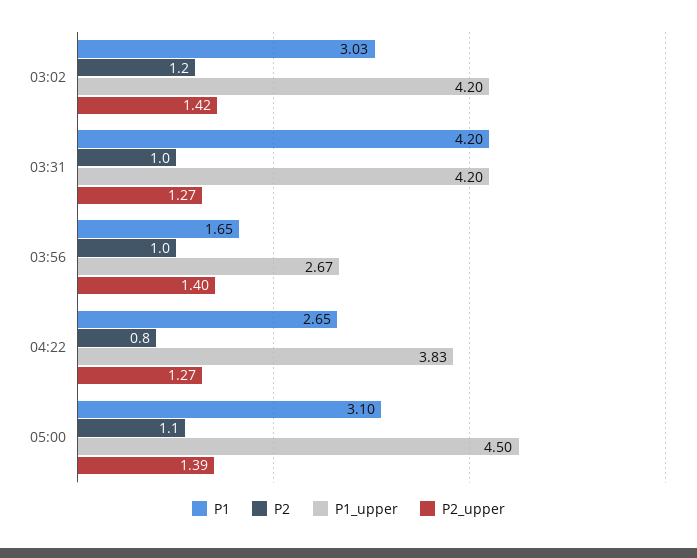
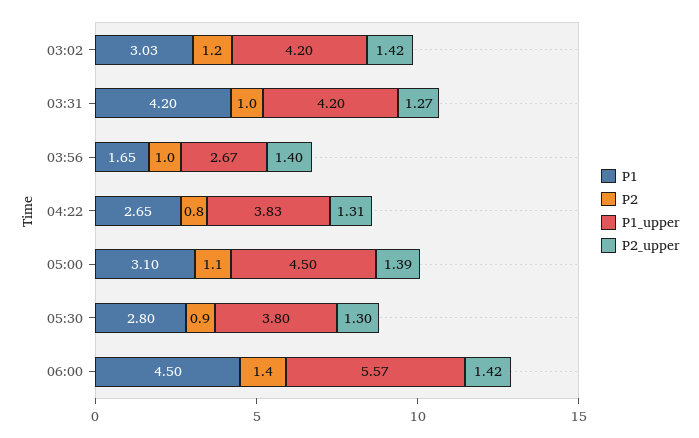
P2_upper, 04:22: 1.27 -> 1.31
P1, 05:30: none -> 2.8
P2, 05:30: none -> 0.9
P1_upper, 05:30: none -> 3.8
P2_upper, 05:30: none -> 1.3
P1, 06:00: none -> 4.5
P2, 06:00: none -> 1.4
P1_upper, 06:00: none -> 5.57
P2_upper, 06:00: none -> 1.42

